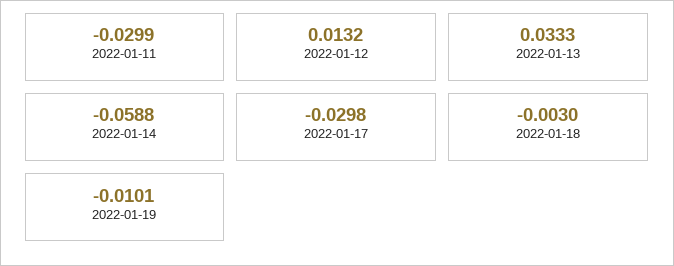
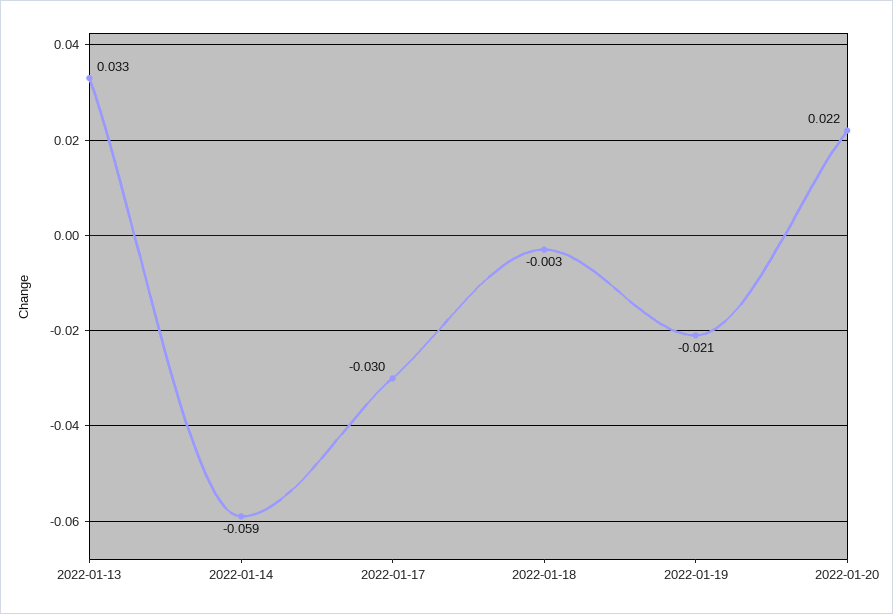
2022-01-11: -0.0299 -> none
2022-01-12: 0.0132 -> none
2022-01-19: -0.0101 -> -0.021
2022-01-20: none -> 0.022

